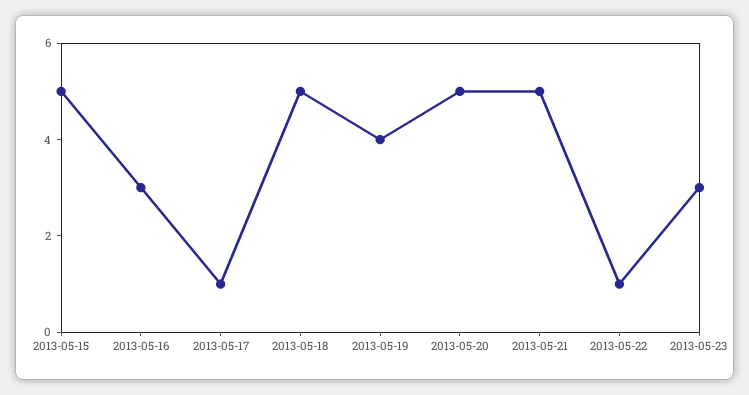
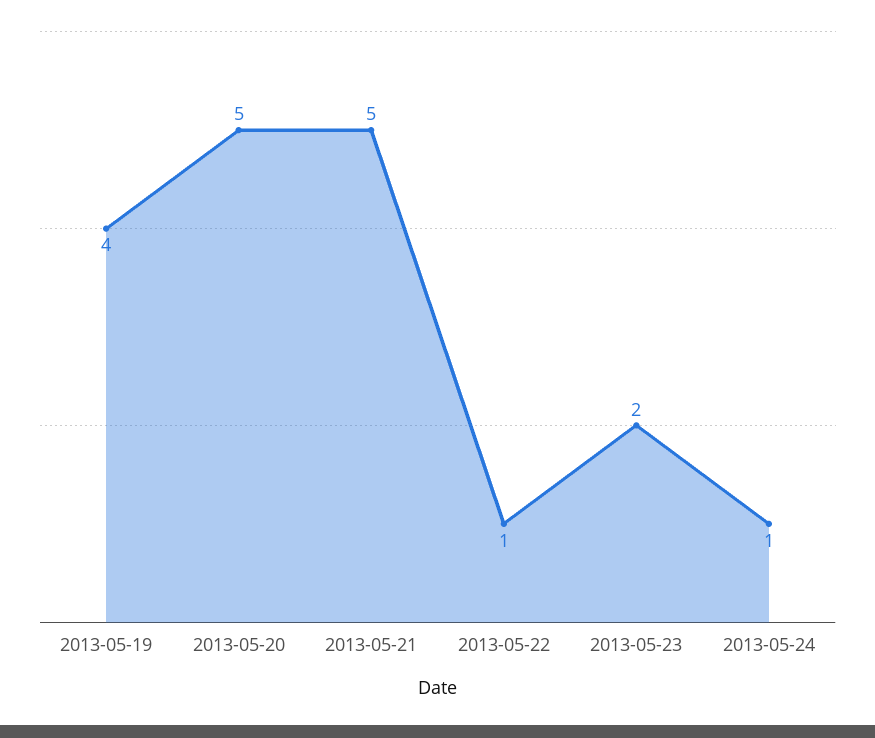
2013-05-15: 5 -> none
2013-05-16: 3 -> none
2013-05-17: 1 -> none
2013-05-18: 5 -> none
2013-05-23: 3 -> 2
2013-05-24: none -> 1

